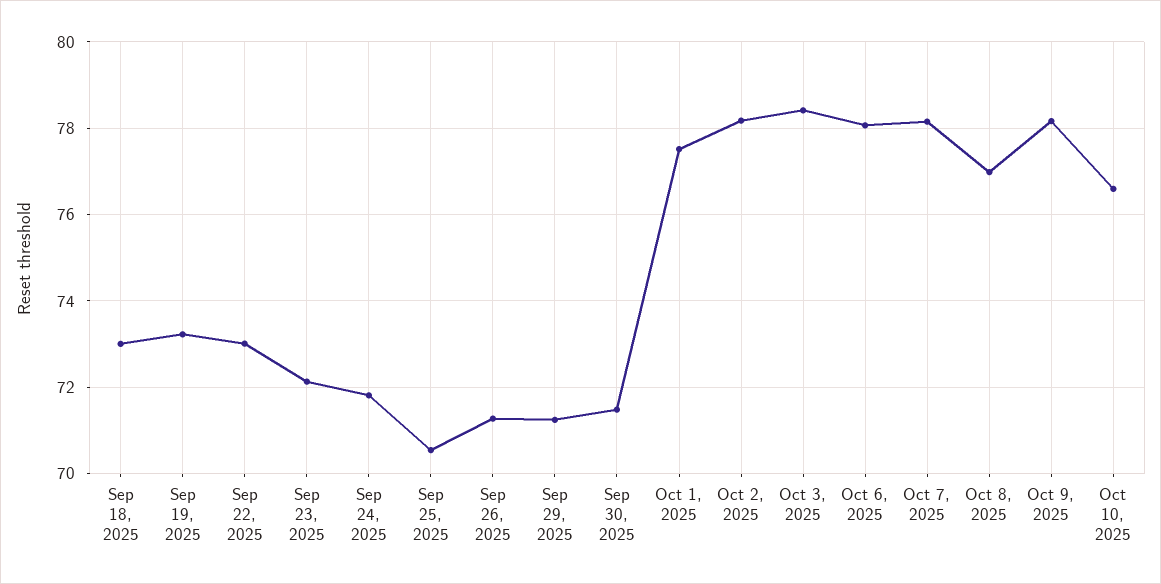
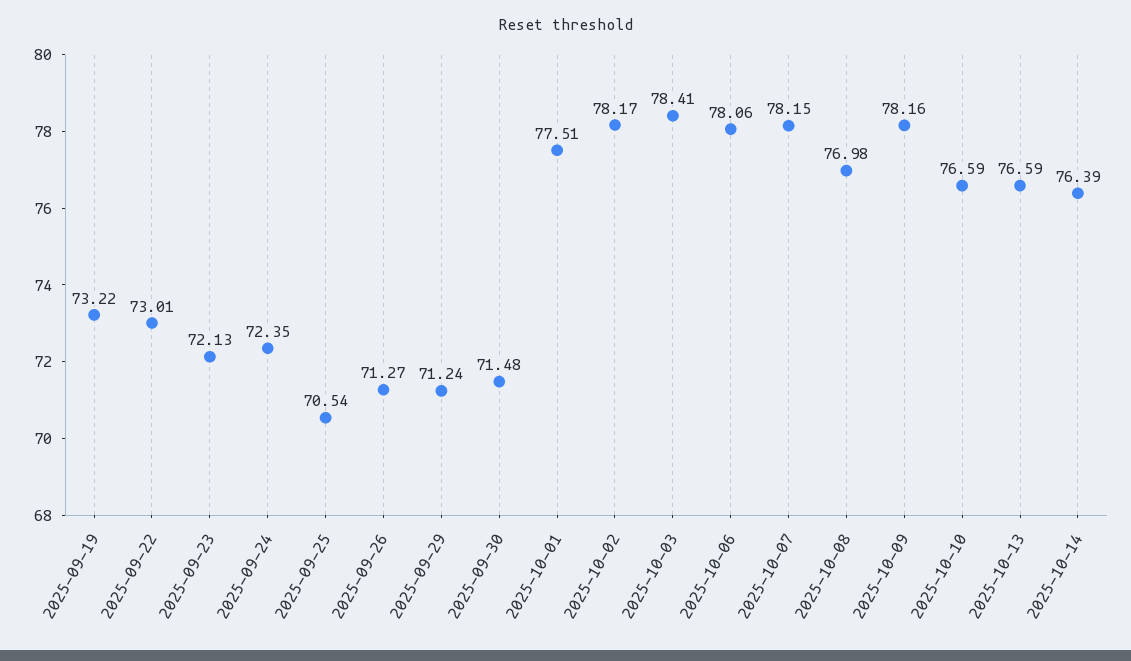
Sep 18, 2025: 73 -> none
Sep 24, 2025: 71.8 -> 72.35
2025-10-13: none -> 76.59
2025-10-14: none -> 76.39

